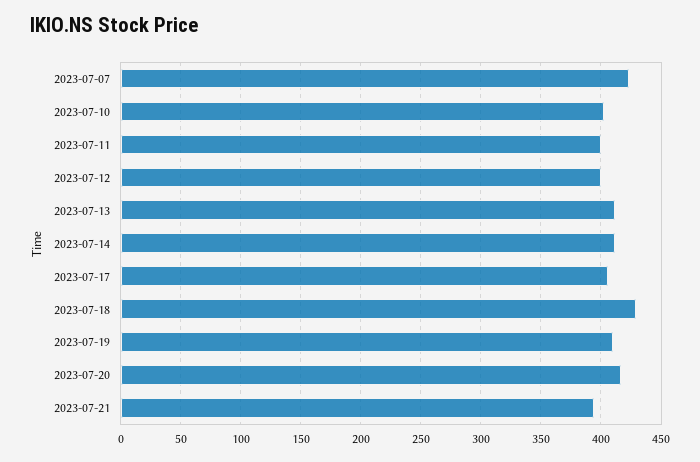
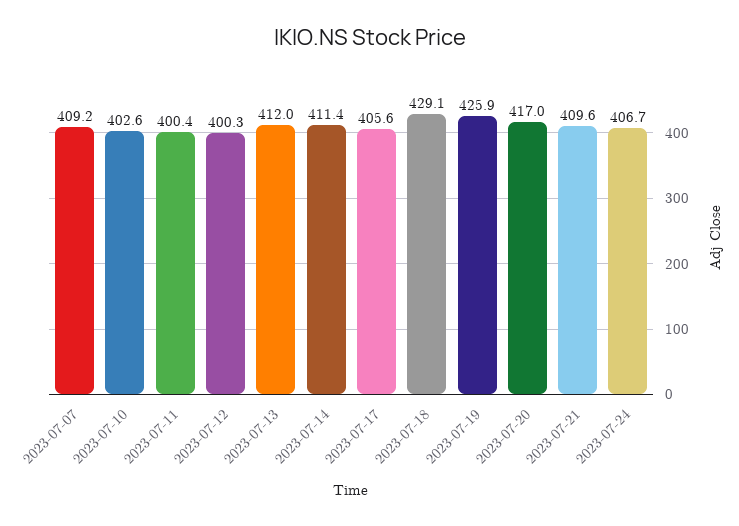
2023-07-07: 425 -> 409.2
2023-07-19: 410 -> 425.9
2023-07-21: 395 -> 409.6
2023-07-24: none -> 406.7

